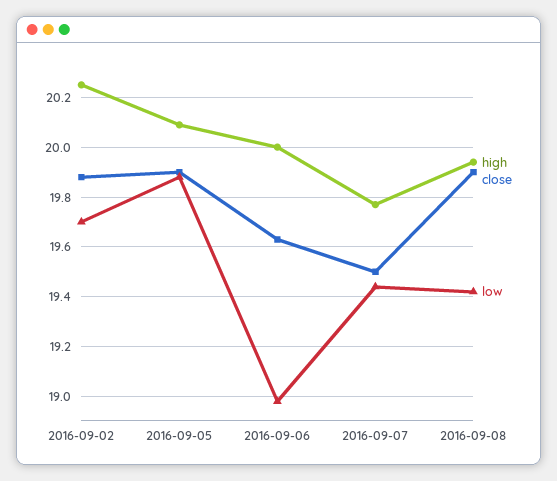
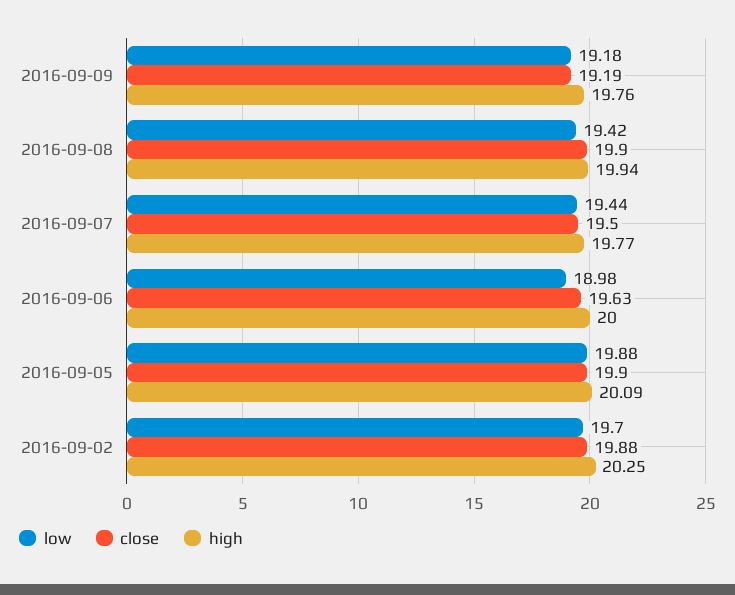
low, 2016-09-09: none -> 19.18
close, 2016-09-09: none -> 19.19
high, 2016-09-09: none -> 19.76

